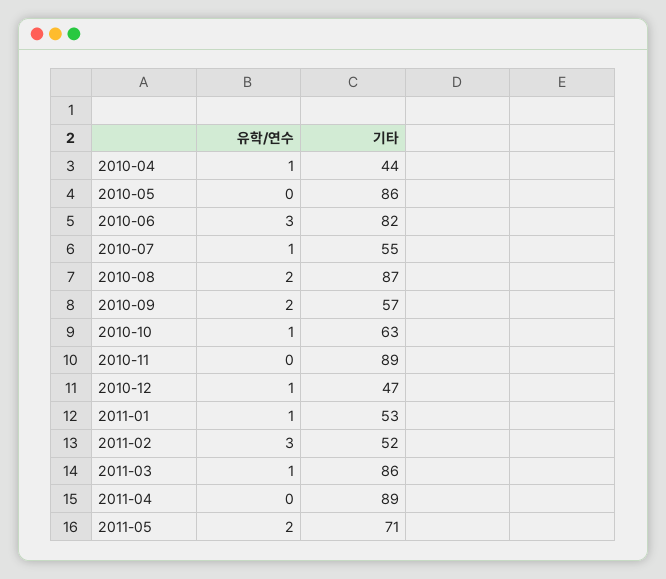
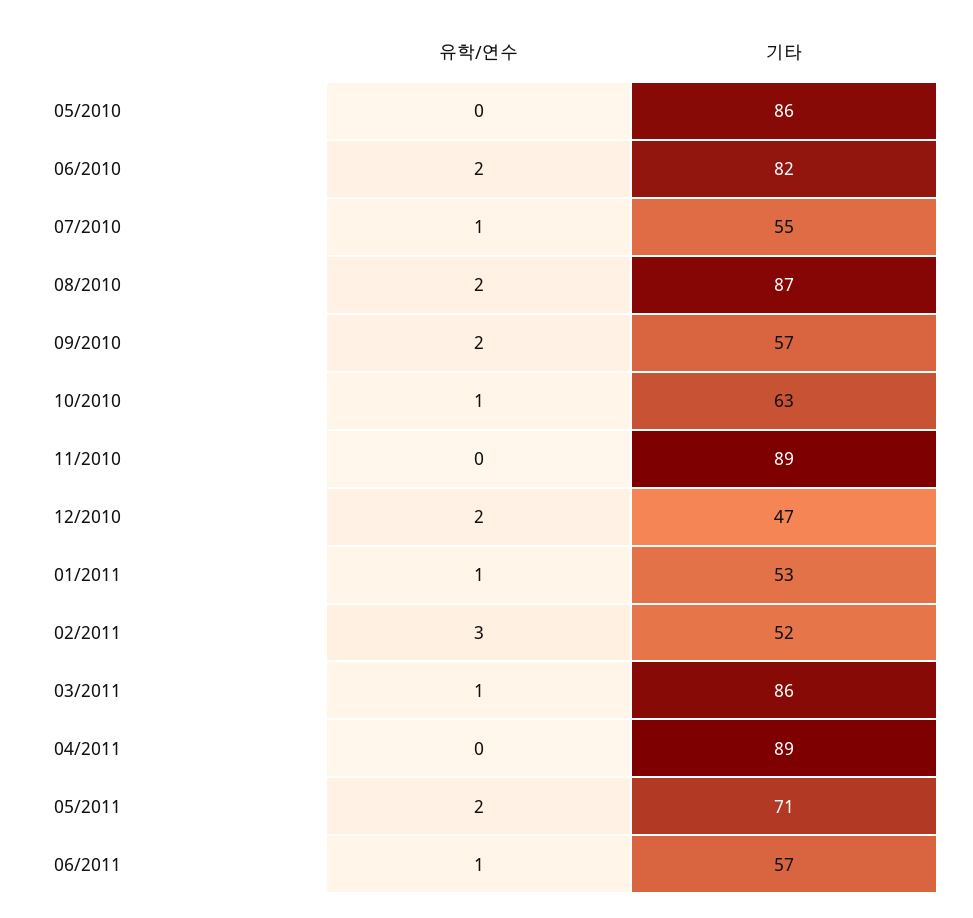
유학/연수, 2010-04: 1 -> none
기타, 2010-04: 44 -> none
유학/연수, 2010-06: 3 -> 2
유학/연수, 2010-12: 1 -> 2
유학/연수, 06/2011: none -> 1
기타, 06/2011: none -> 57

